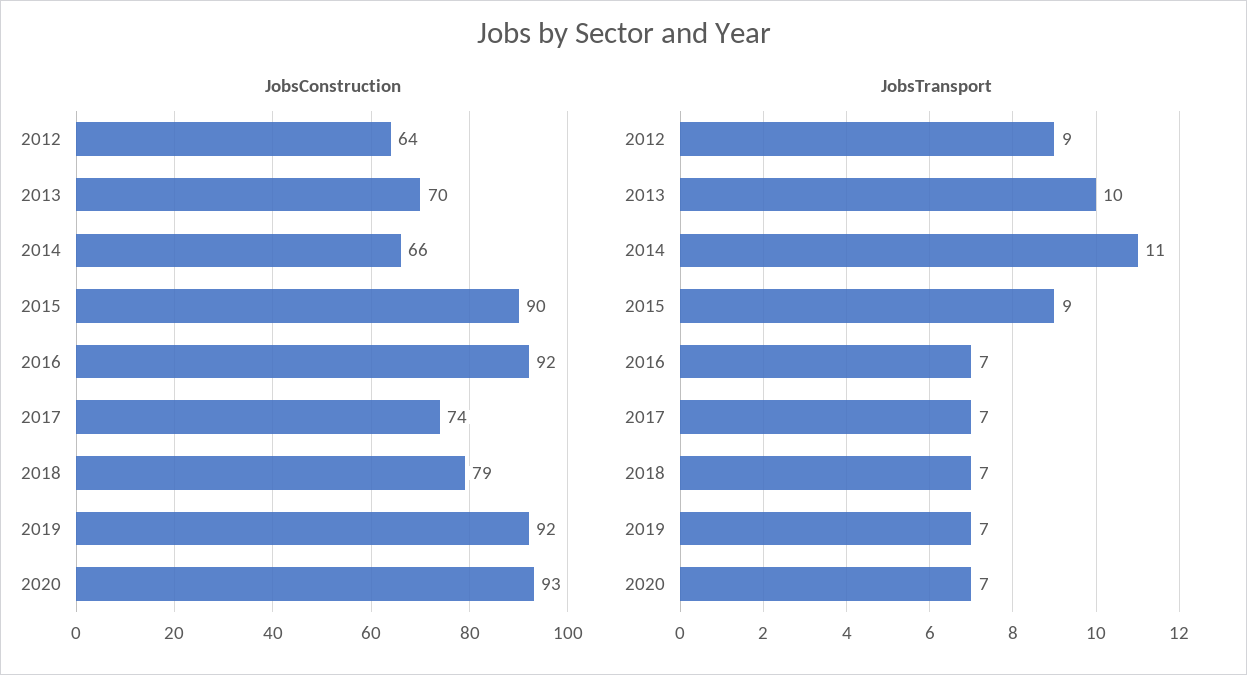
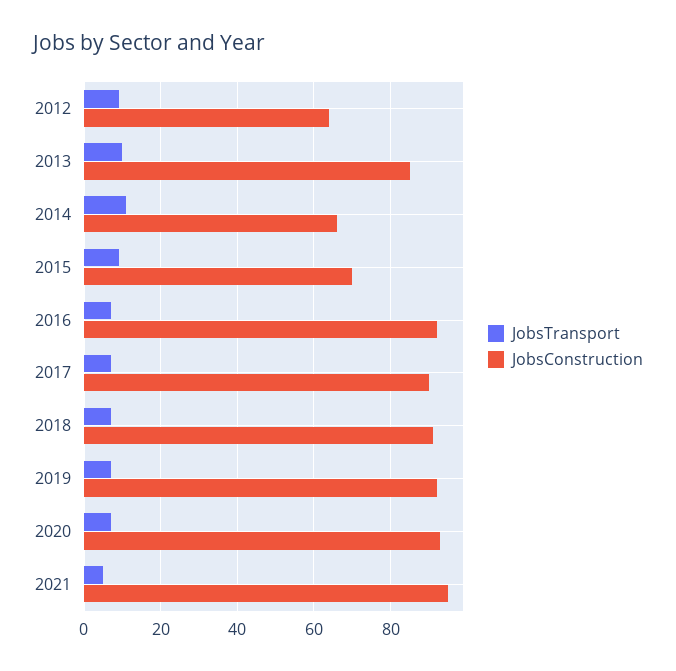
JobsConstruction, 2013: 70 -> 85
JobsConstruction, 2015: 90 -> 70
JobsConstruction, 2017: 74 -> 90
JobsConstruction, 2018: 79 -> 90
JobsTransport, 2021: none -> 5
JobsConstruction, 2021: none -> 95

